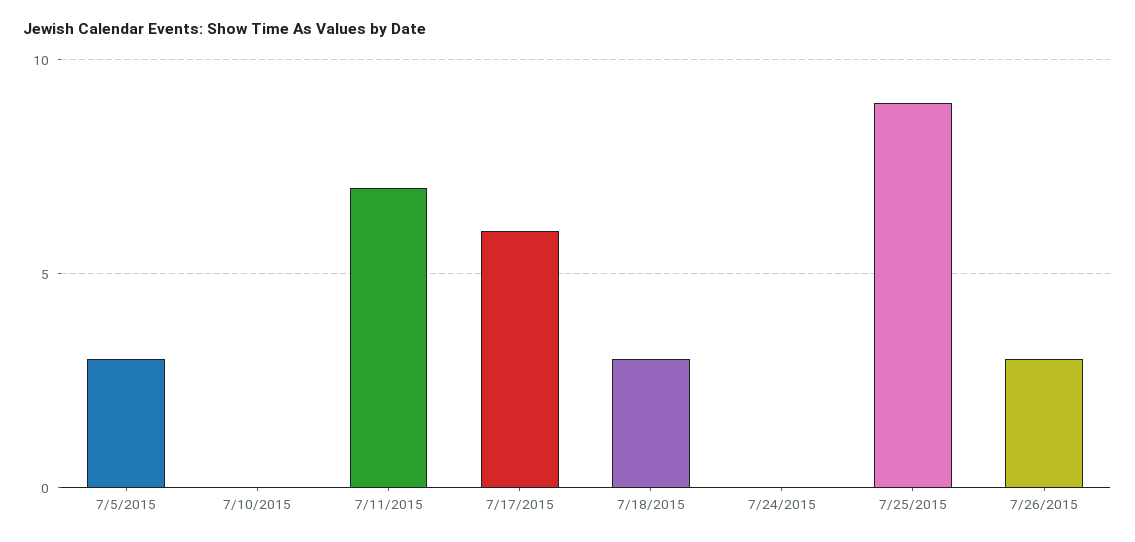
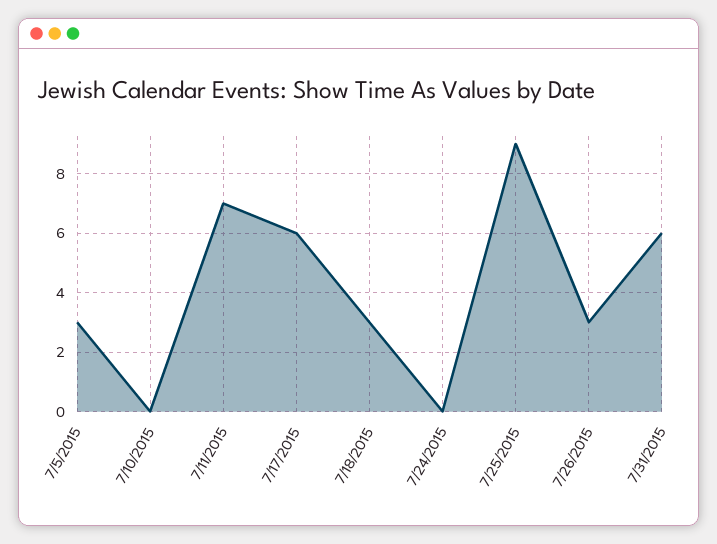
7/31/2015: none -> 6

